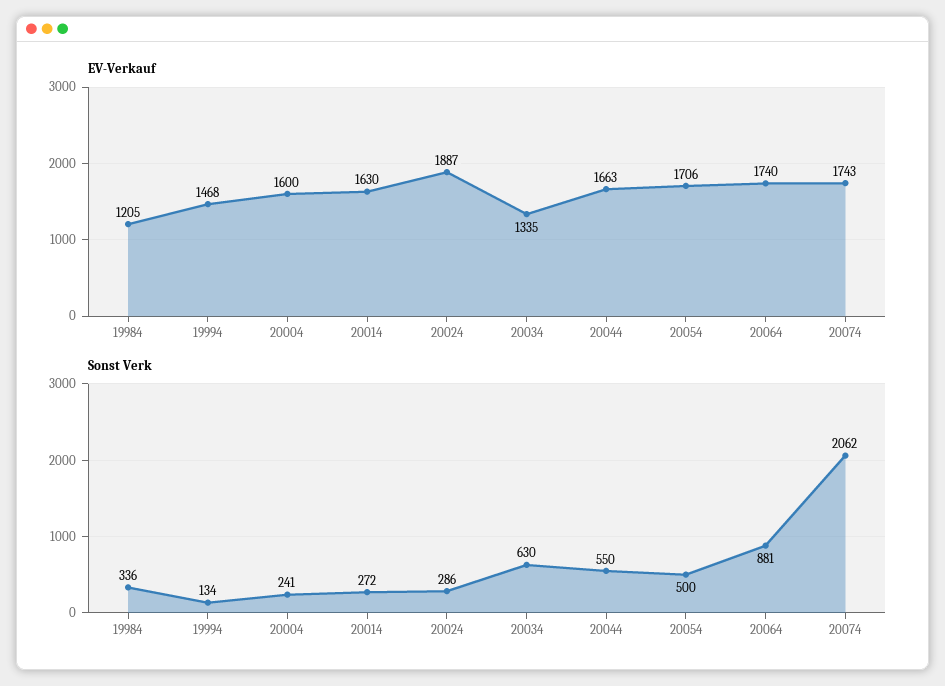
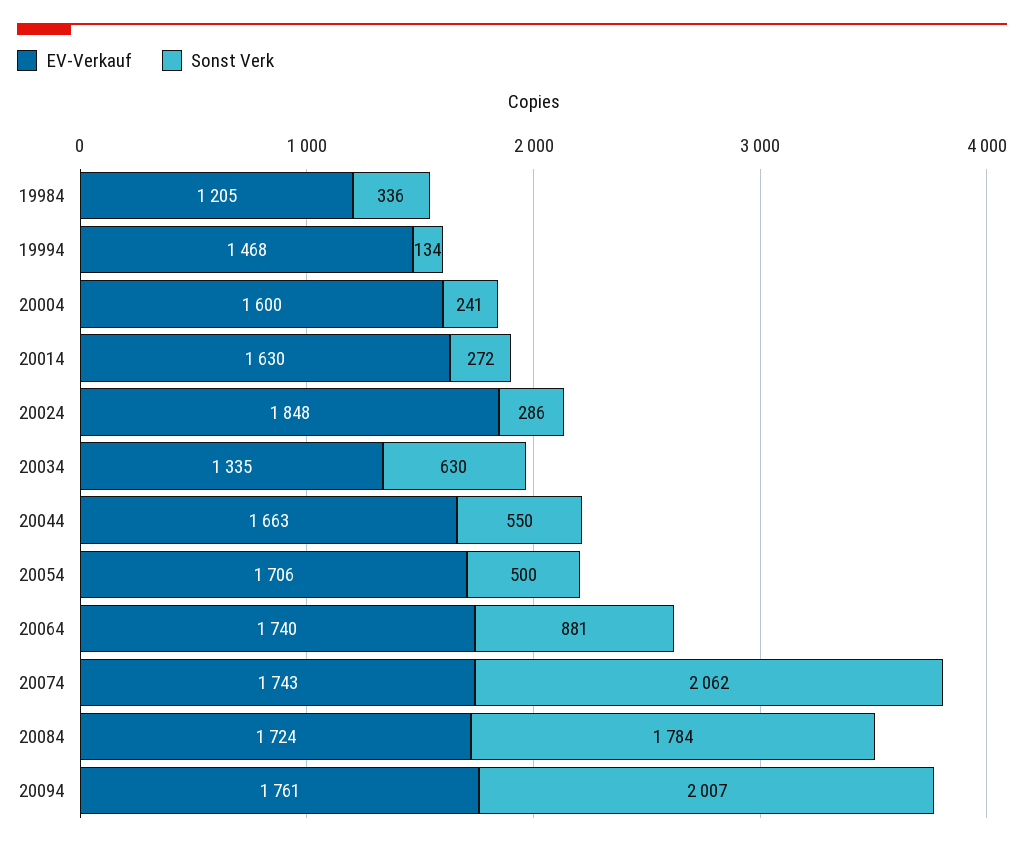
EV-Verkauf, 20024: 1887 -> 1848
EV-Verkauf, 20084: none -> 1724
Sonst Verk, 20084: none -> 1784
EV-Verkauf, 20094: none -> 1761
Sonst Verk, 20094: none -> 2007

